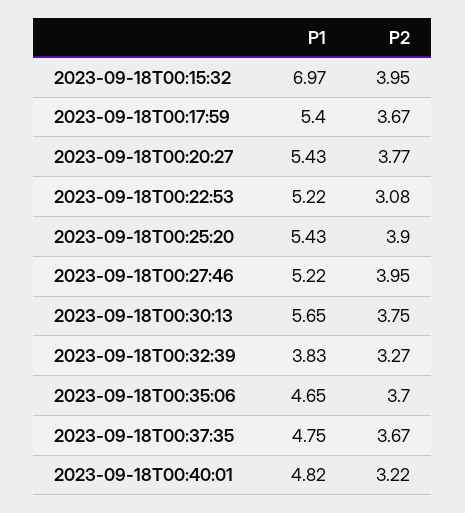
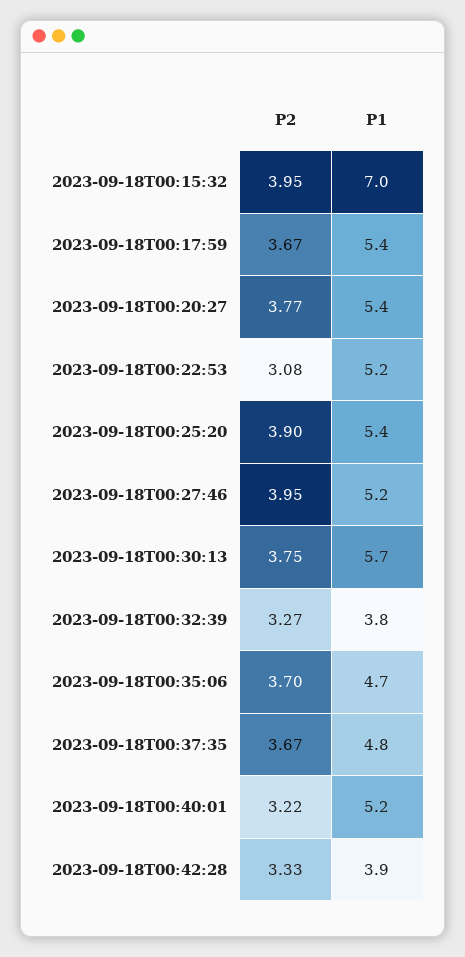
P1, 2023-09-18T00:40:01: 4.82 -> 5.2
P2, 2023-09-18T00:42:28: none -> 3.33
P1, 2023-09-18T00:42:28: none -> 3.9

